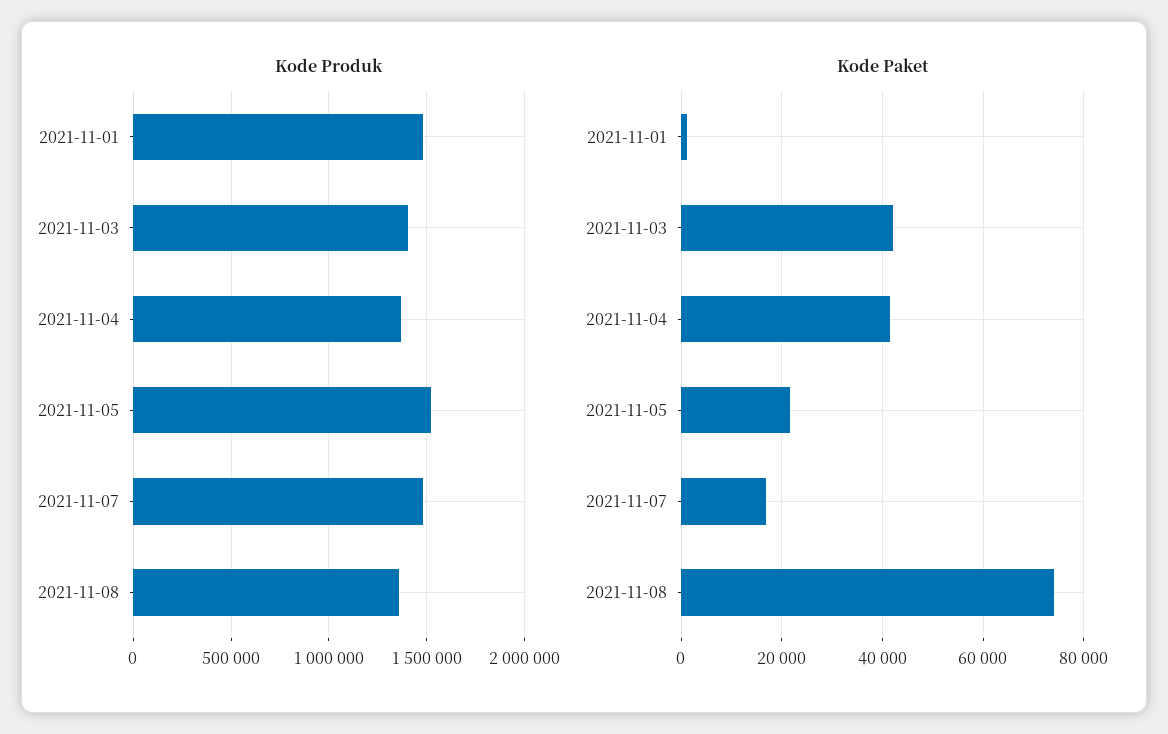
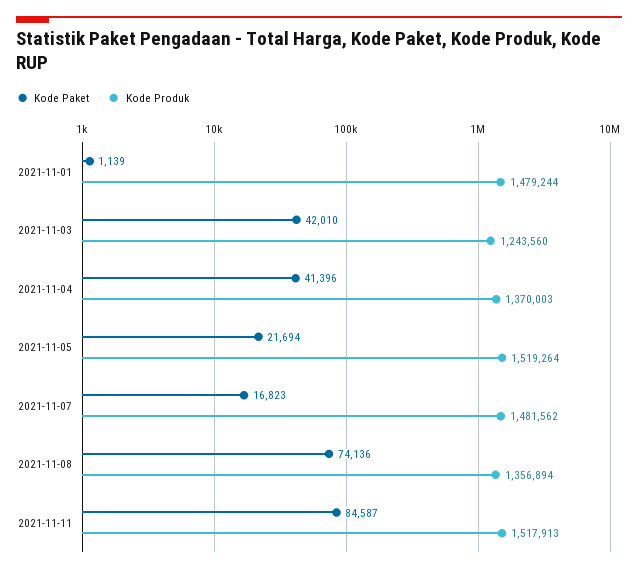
Kode Produk, 2021-11-03: 1400000 -> 1243560
Kode Paket, 2021-11-11: none -> 84587
Kode Produk, 2021-11-11: none -> 1517913

